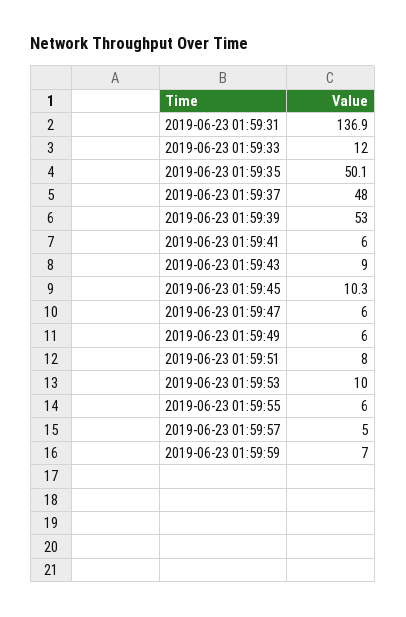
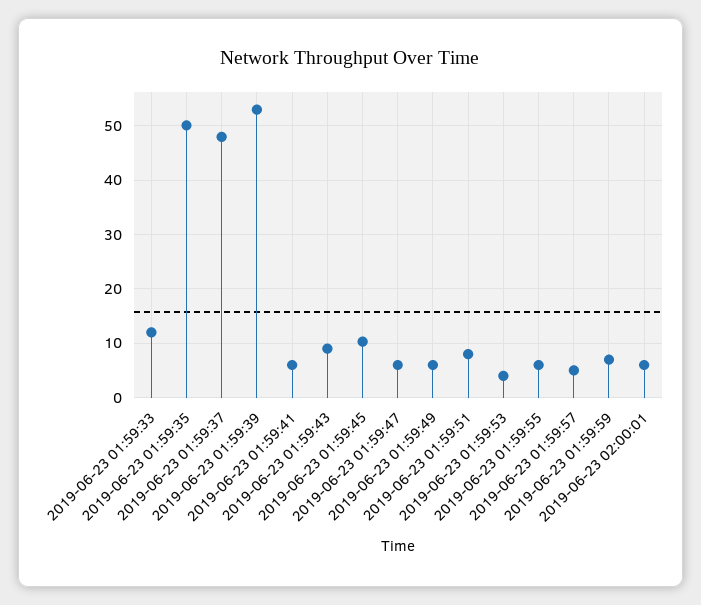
2019-06-23 01:59:31: 136.9 -> none
2019-06-23 01:59:53: 10 -> 4
2019-06-23 02:00:01: none -> 6

